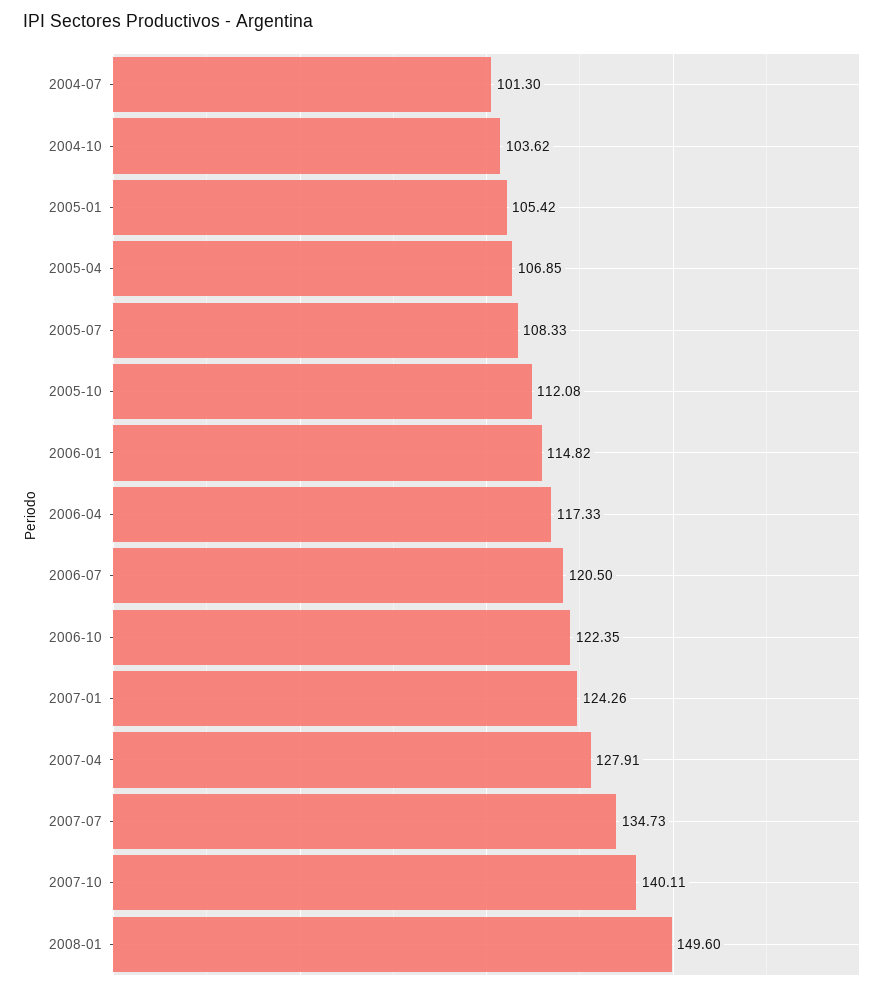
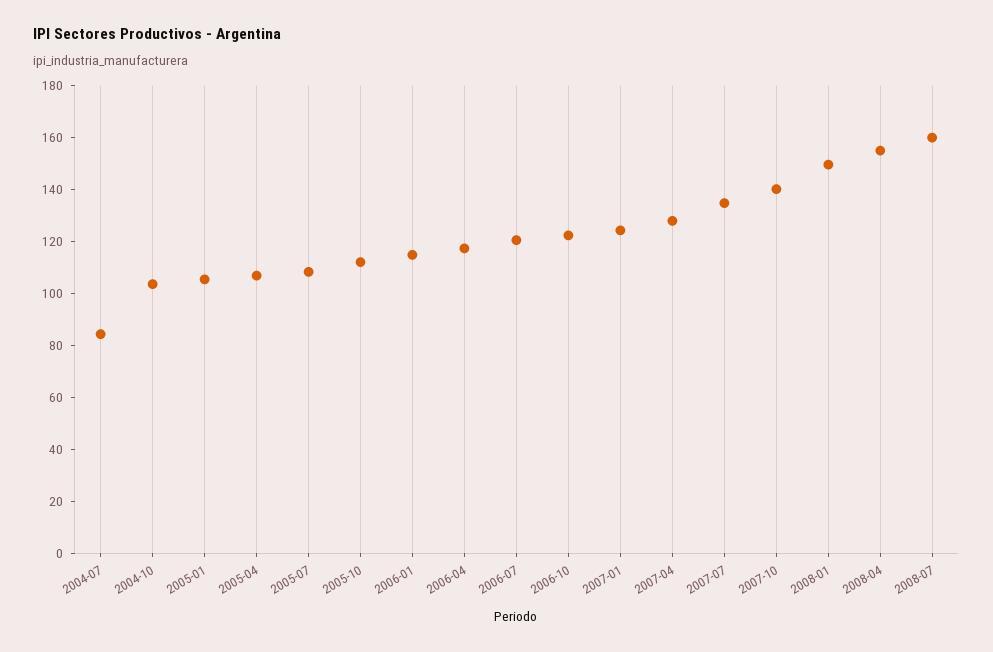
2004-07: 101.3 -> 85
2008-04: none -> 155
2008-07: none -> 160

